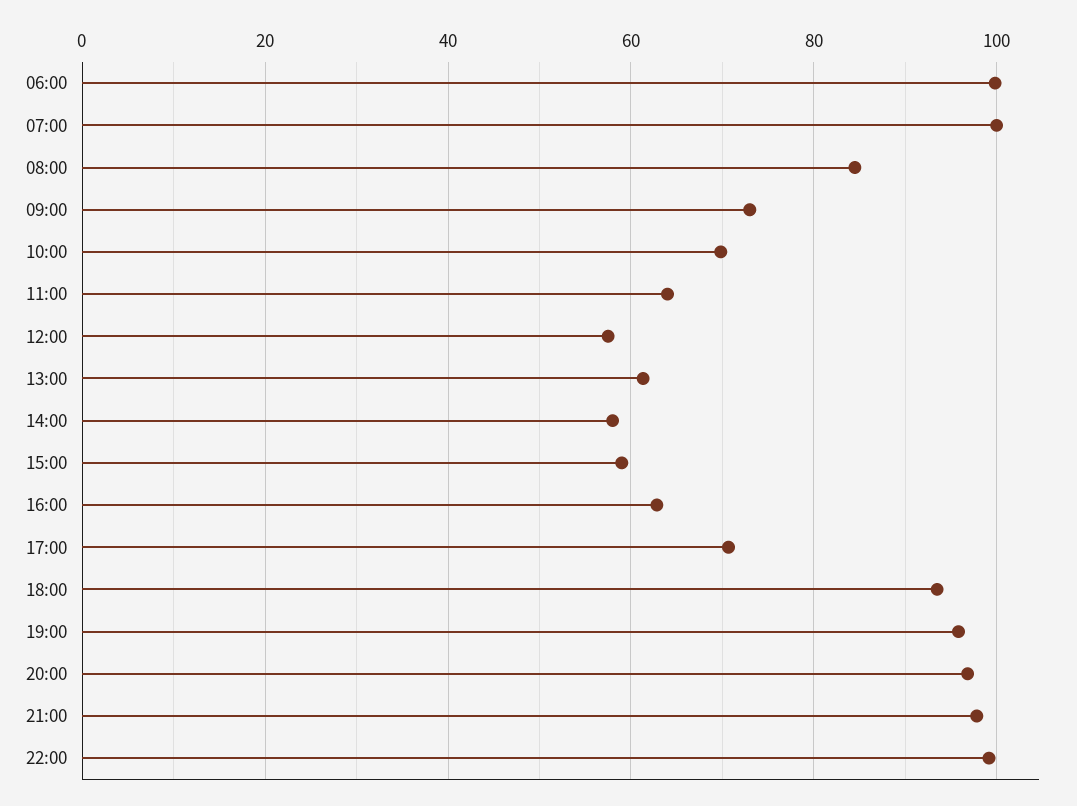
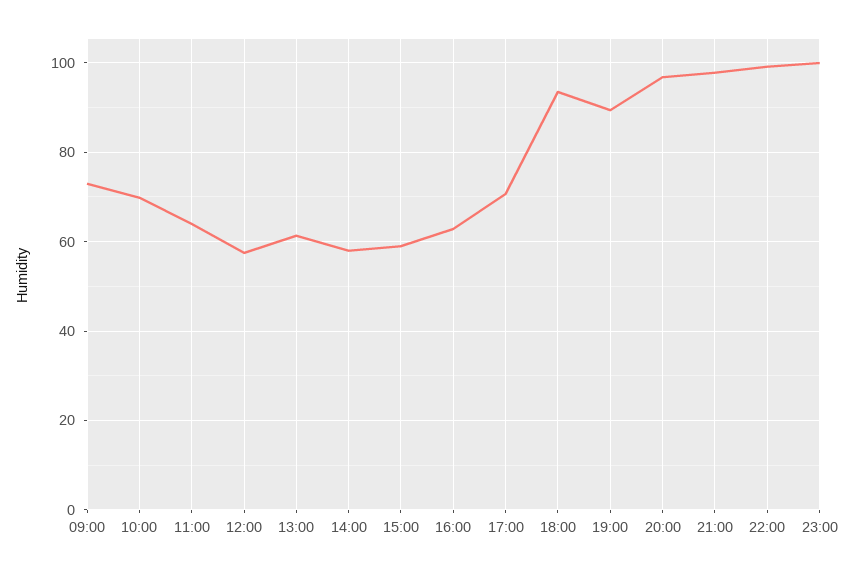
06:00: 100 -> none
07:00: 100 -> none
08:00: 84 -> none
19:00: 96 -> 90
23:00: none -> 100

